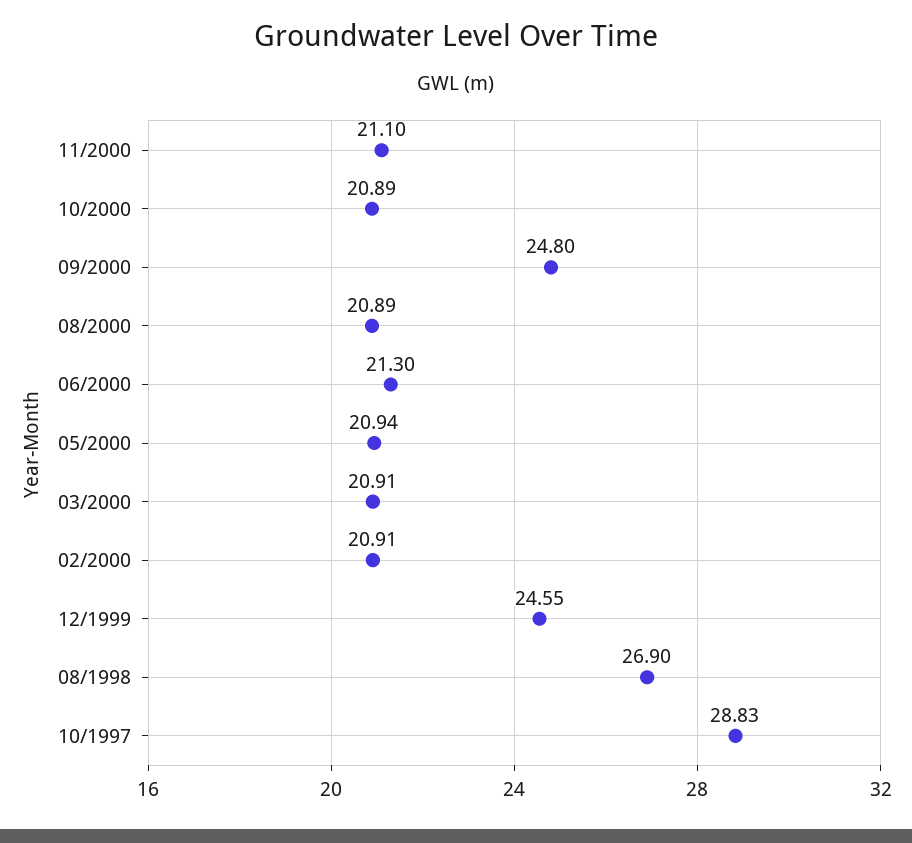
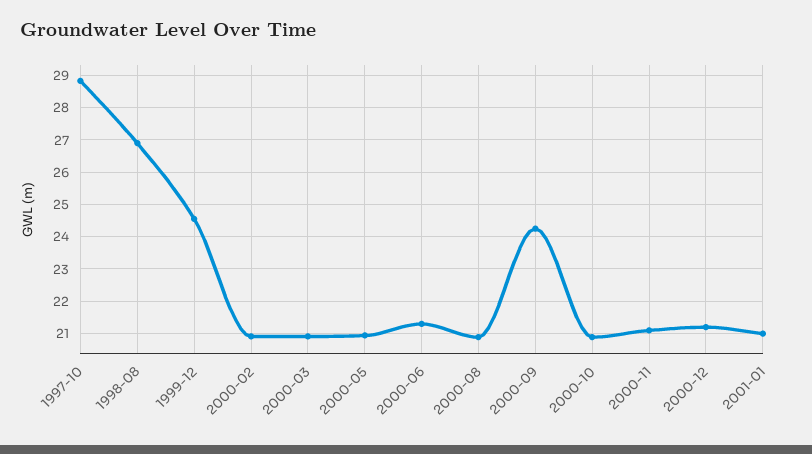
09/2000: 24.8 -> 24.2
2000-12: none -> 21.2
2001-01: none -> 21

